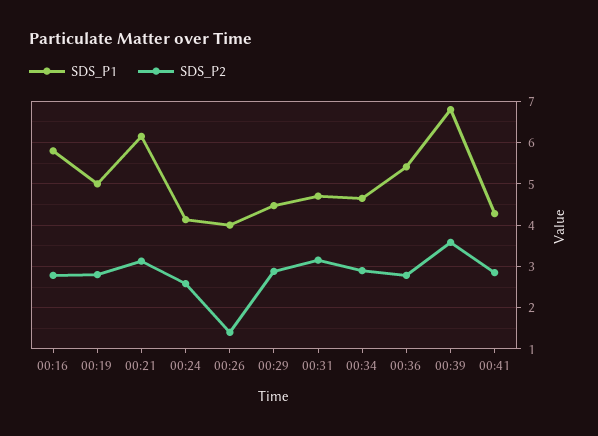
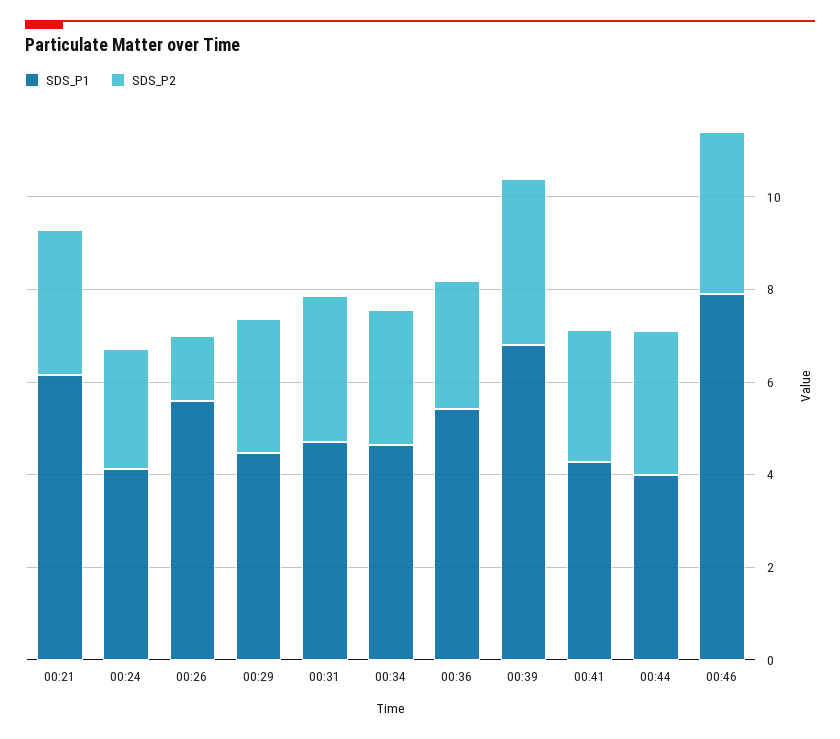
SDS_P1, 00:16: 5.8 -> none
SDS_P2, 00:16: 2.8 -> none
SDS_P1, 00:19: 5 -> none
SDS_P2, 00:19: 2.8 -> none
SDS_P1, 00:26: 4 -> 5.5
SDS_P1, 00:44: none -> 4
SDS_P2, 00:44: none -> 3
SDS_P1, 00:46: none -> 8
SDS_P2, 00:46: none -> 3.5

